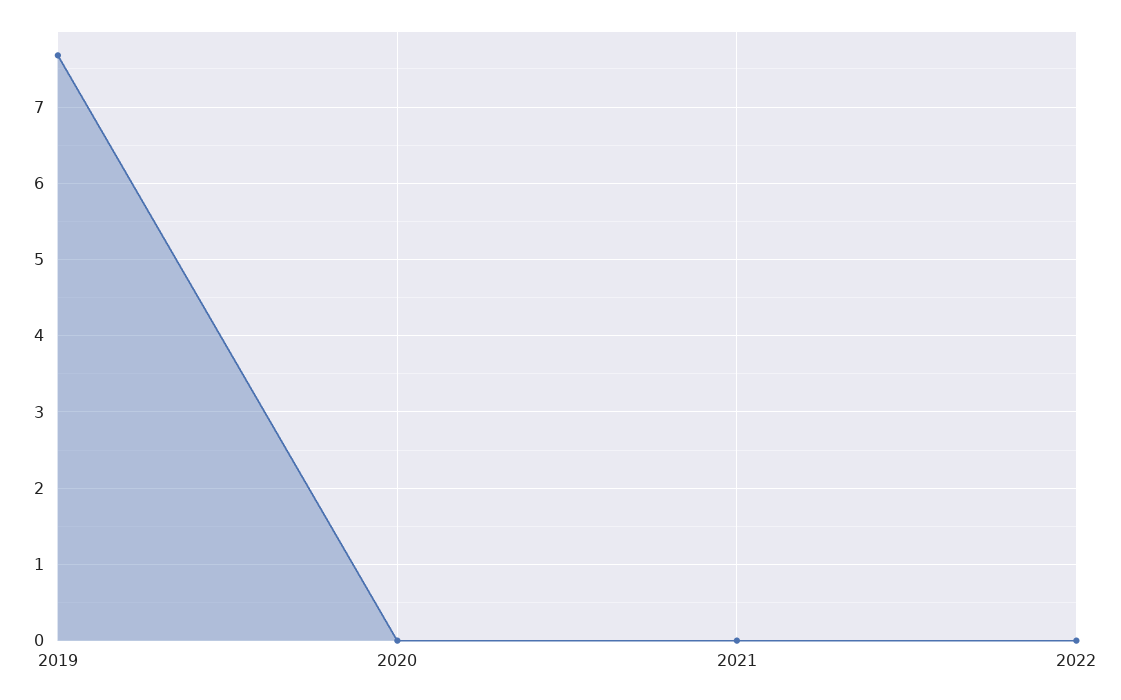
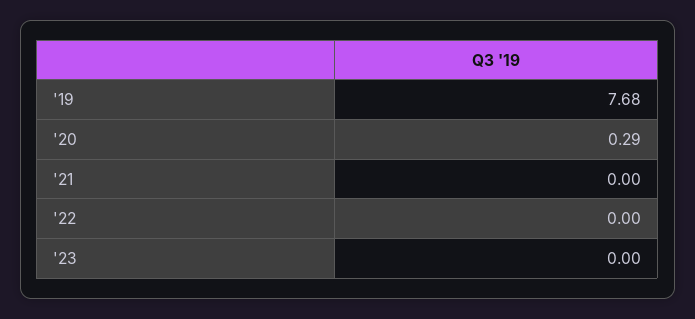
2020: 0 -> 0.29
'23: none -> 0

